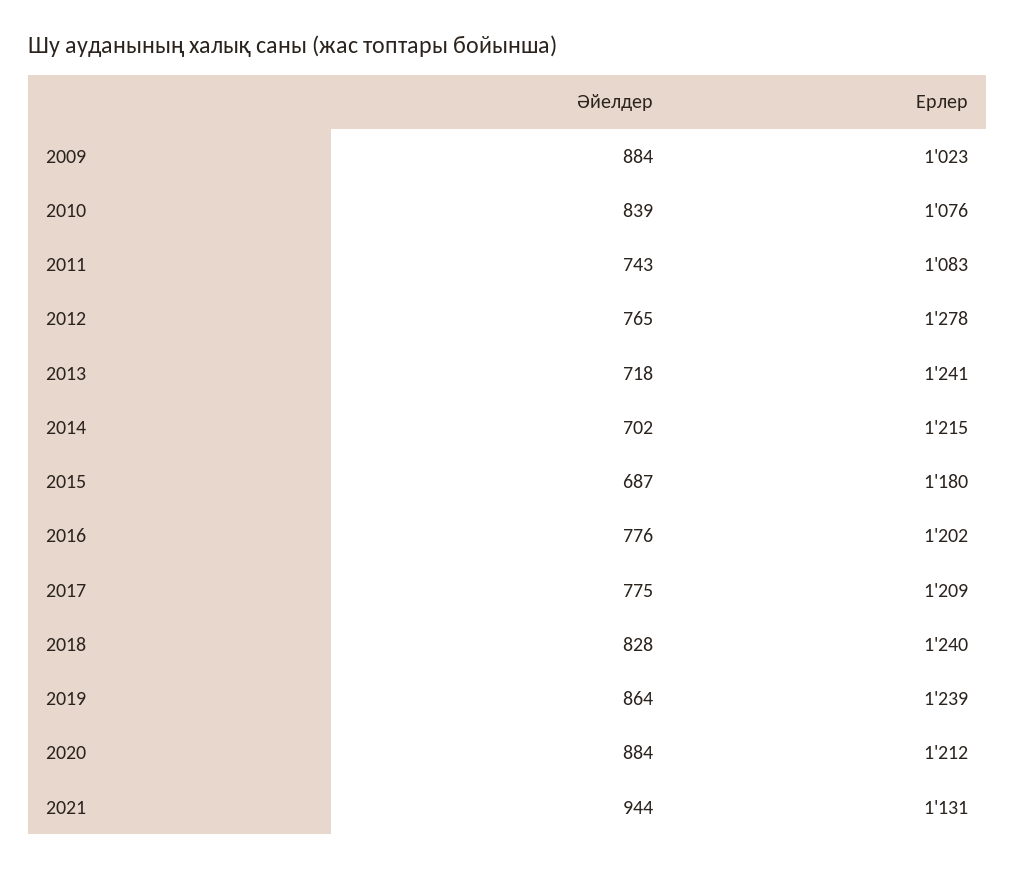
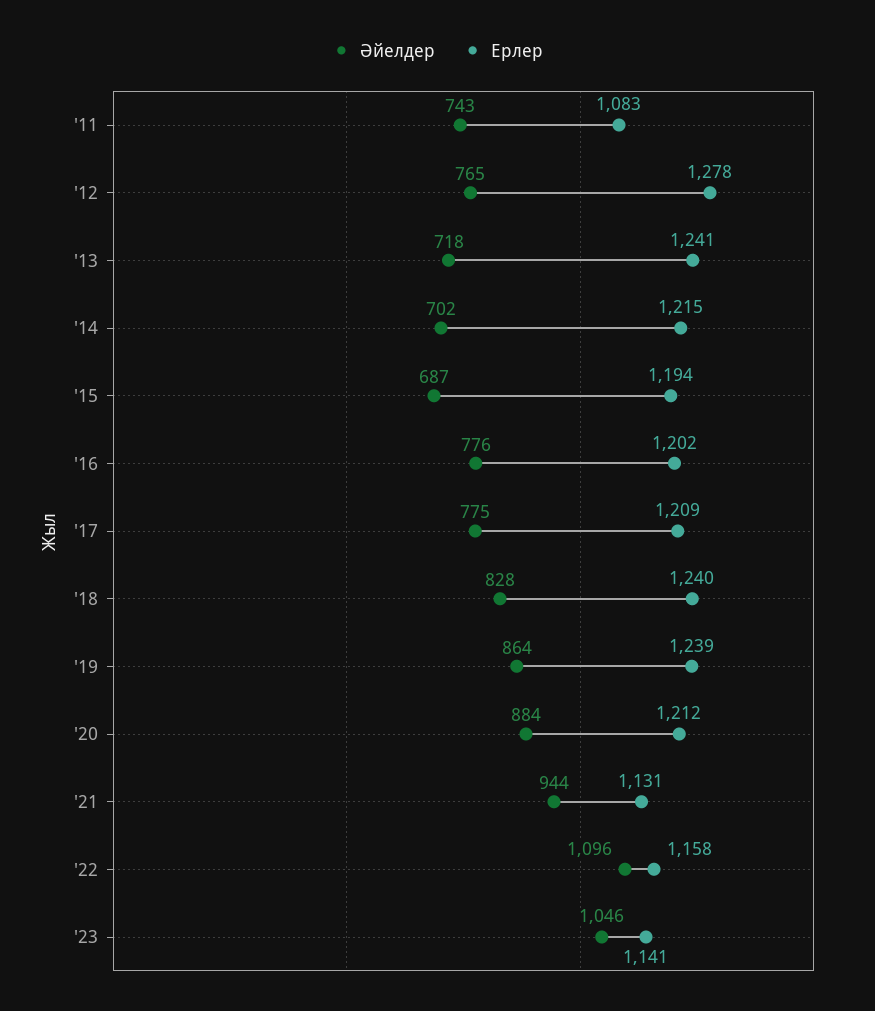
Әйелдер, 2009: 884 -> none
Ерлер, 2009: 1023 -> none
Әйелдер, 2010: 839 -> none
Ерлер, 2010: 1076 -> none
Ерлер, 2015: 1180 -> 1194
Әйелдер, '22: none -> 1096
Ерлер, '22: none -> 1158
Әйелдер, '23: none -> 1046
Ерлер, '23: none -> 1141

